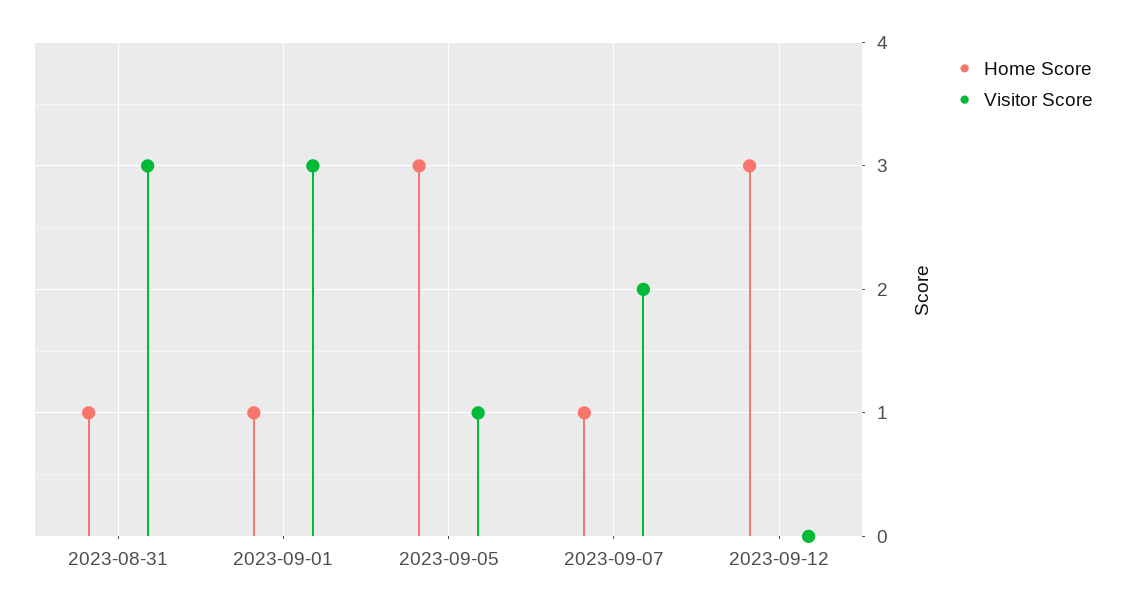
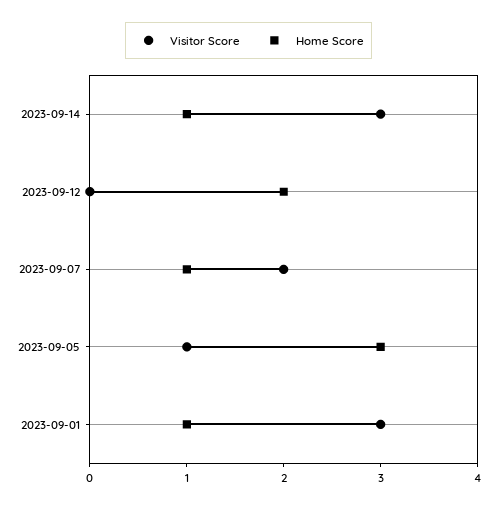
Home Score, 2023-08-31: 1 -> none
Visitor Score, 2023-08-31: 3 -> none
Home Score, 2023-09-12: 3 -> 2
Visitor Score, 2023-09-14: none -> 3
Home Score, 2023-09-14: none -> 1

